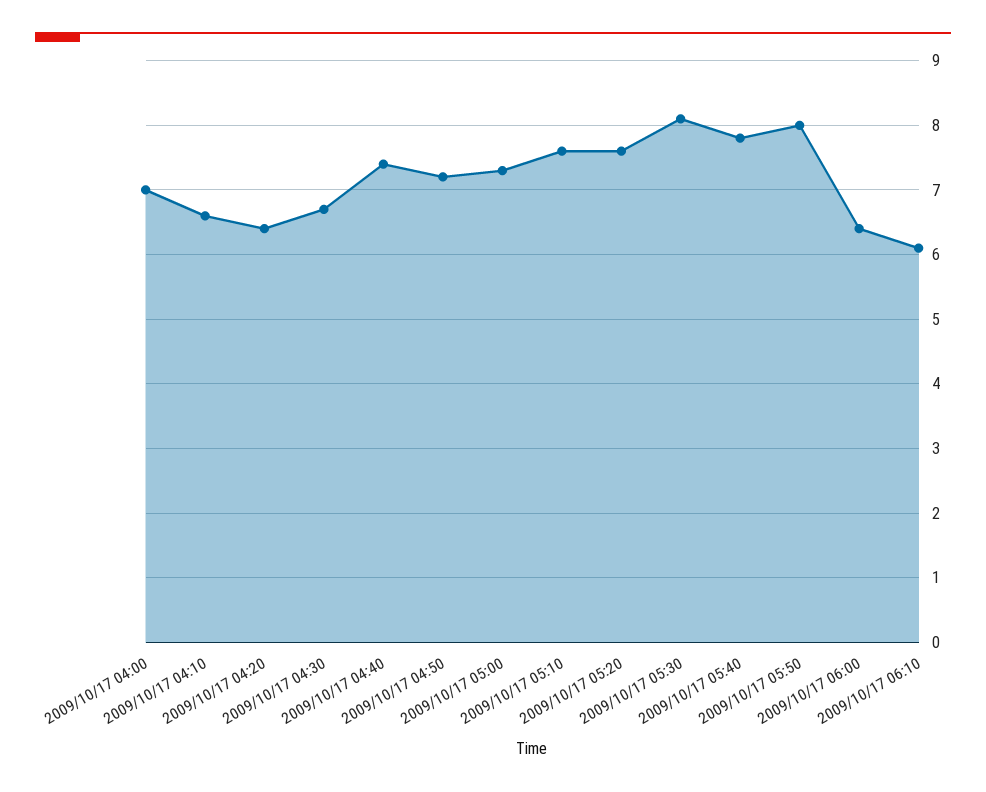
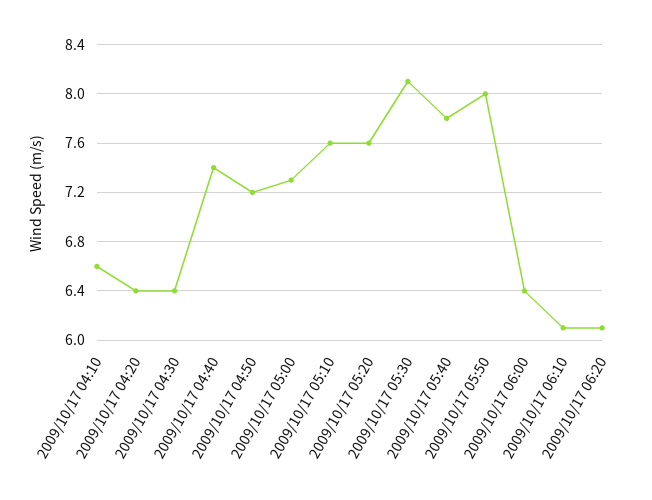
2009/10/17 04:00: 7 -> none
2009/10/17 04:30: 6.7 -> 6.4
2009/10/17 06:20: none -> 6.1

